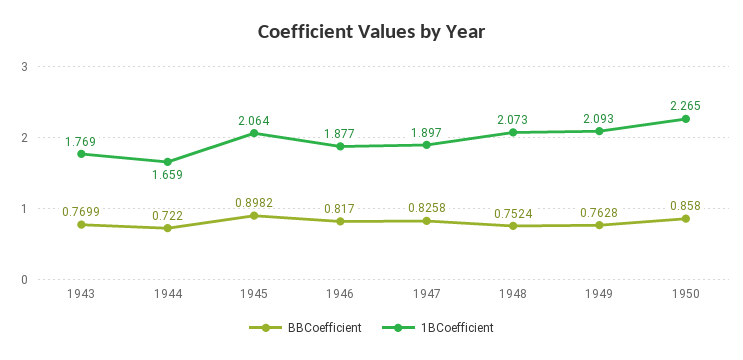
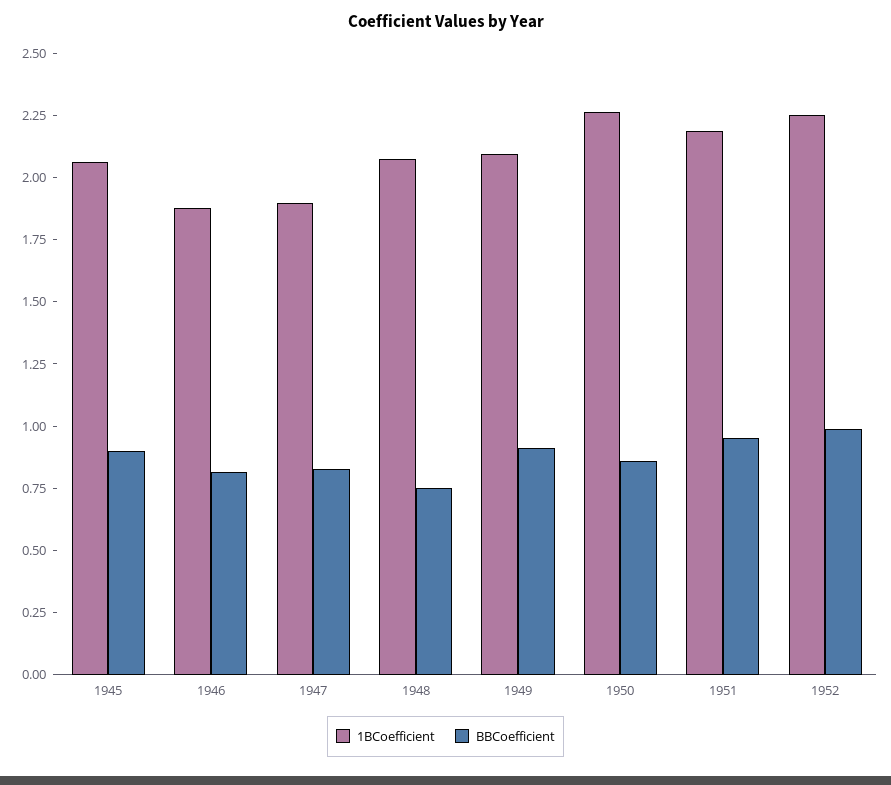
BBCoefficient, 1943: 0.7699 -> none
1BCoefficient, 1943: 1.769 -> none
BBCoefficient, 1944: 0.722 -> none
1BCoefficient, 1944: 1.659 -> none
BBCoefficient, 1949: 0.7628 -> 0.9
1BCoefficient, 1951: none -> 2.2
BBCoefficient, 1951: none -> 0.95
1BCoefficient, 1952: none -> 2.25
BBCoefficient, 1952: none -> 1

